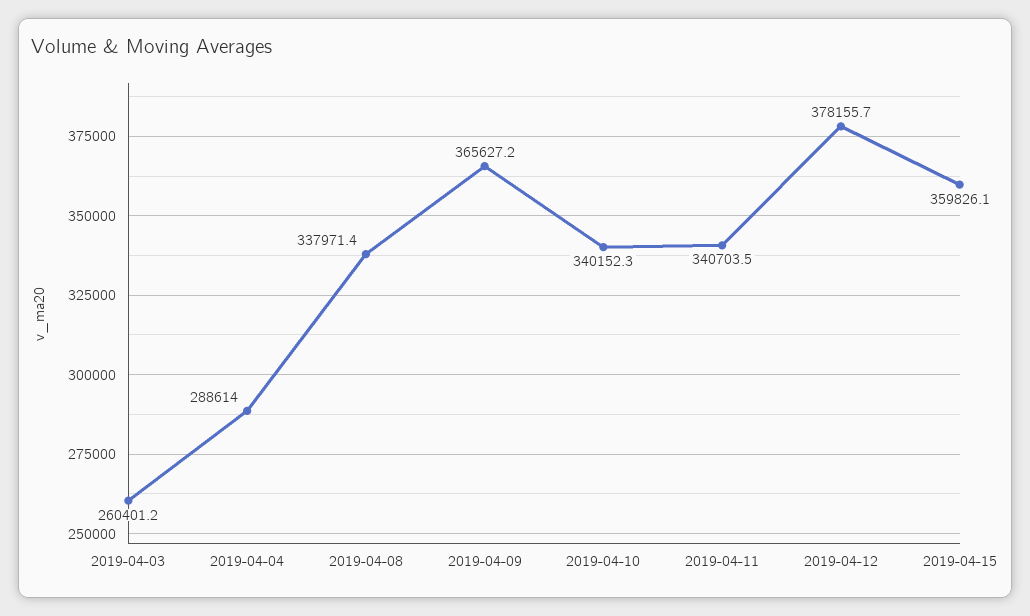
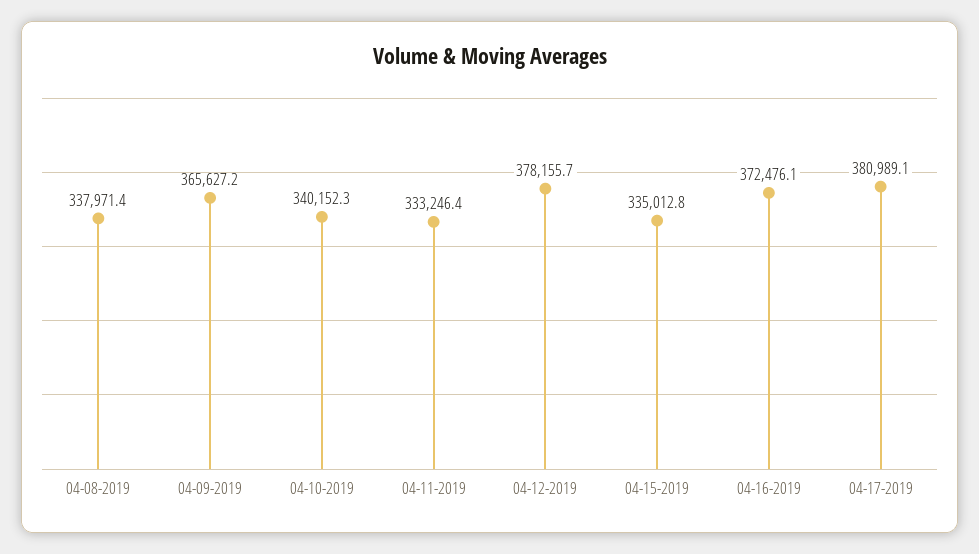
2019-04-03: 260401.2 -> none
2019-04-04: 288614 -> none
2019-04-11: 340703.5 -> 333246.4
2019-04-15: 359826.1 -> 335012.8
04-16-2019: none -> 372476.1
04-17-2019: none -> 380989.1

